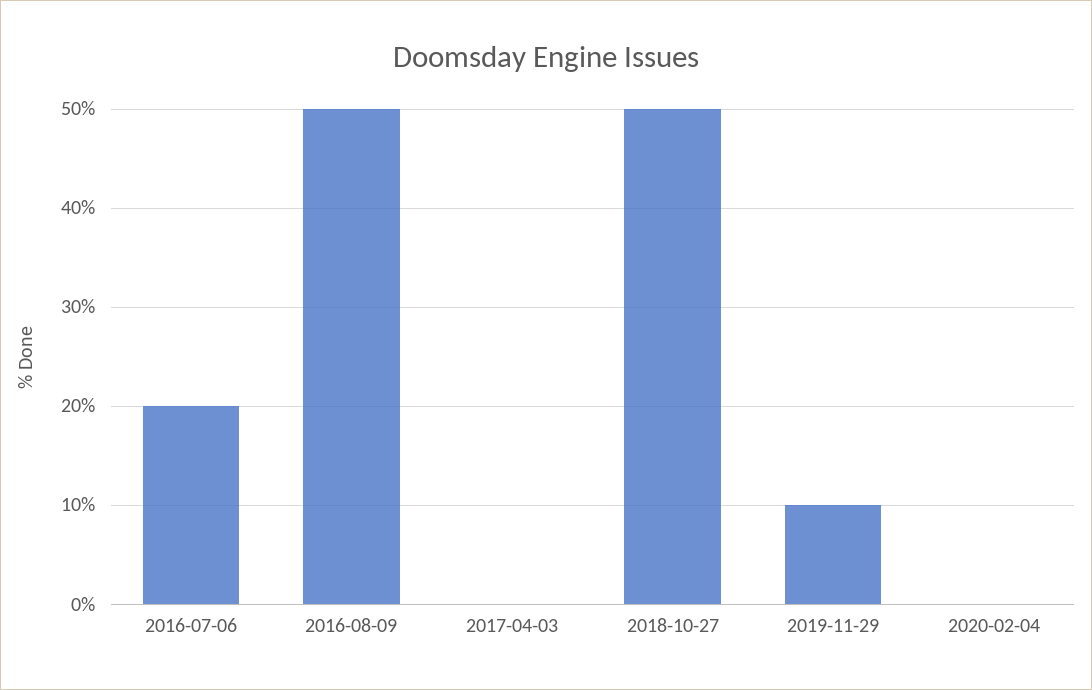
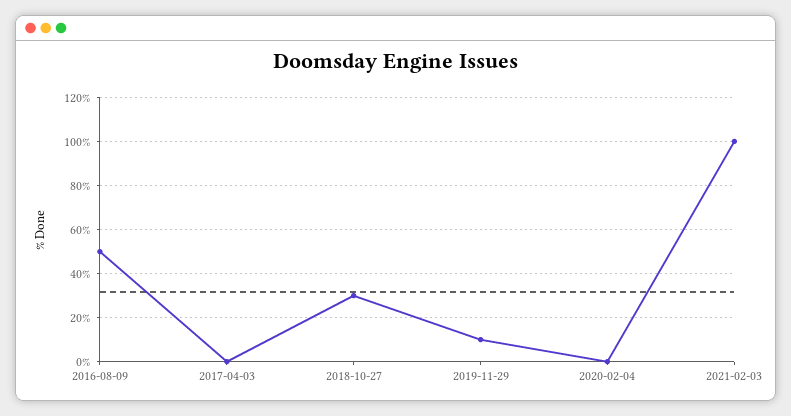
2016-07-06: 20 -> none
2018-10-27: 50 -> 30
2021-02-03: none -> 100

